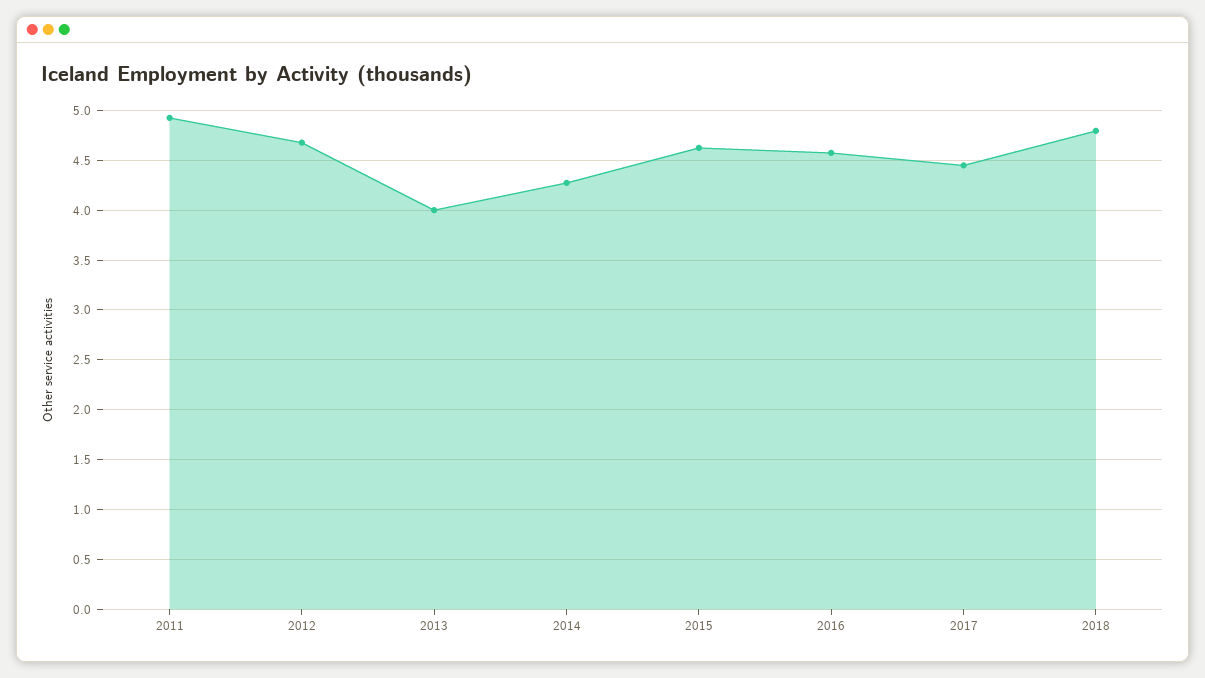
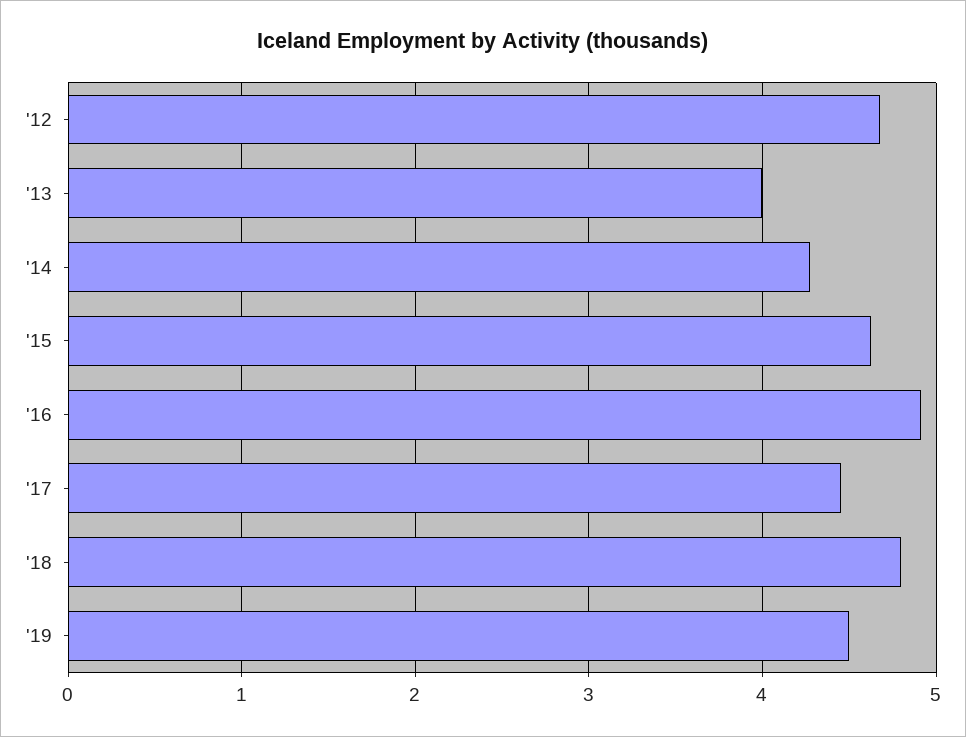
2011: 4.9 -> none
2016: 4.6 -> 4.9
'19: none -> 4.5

